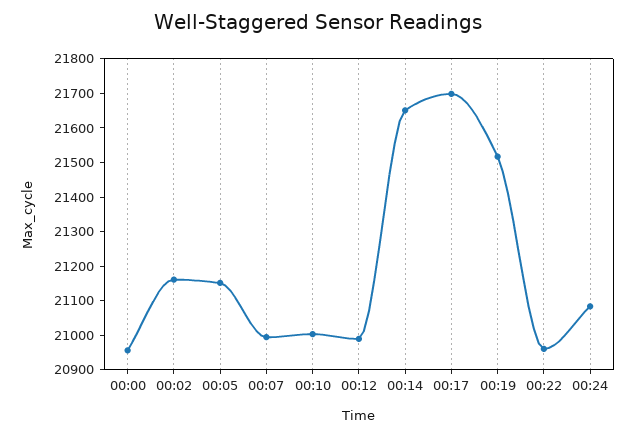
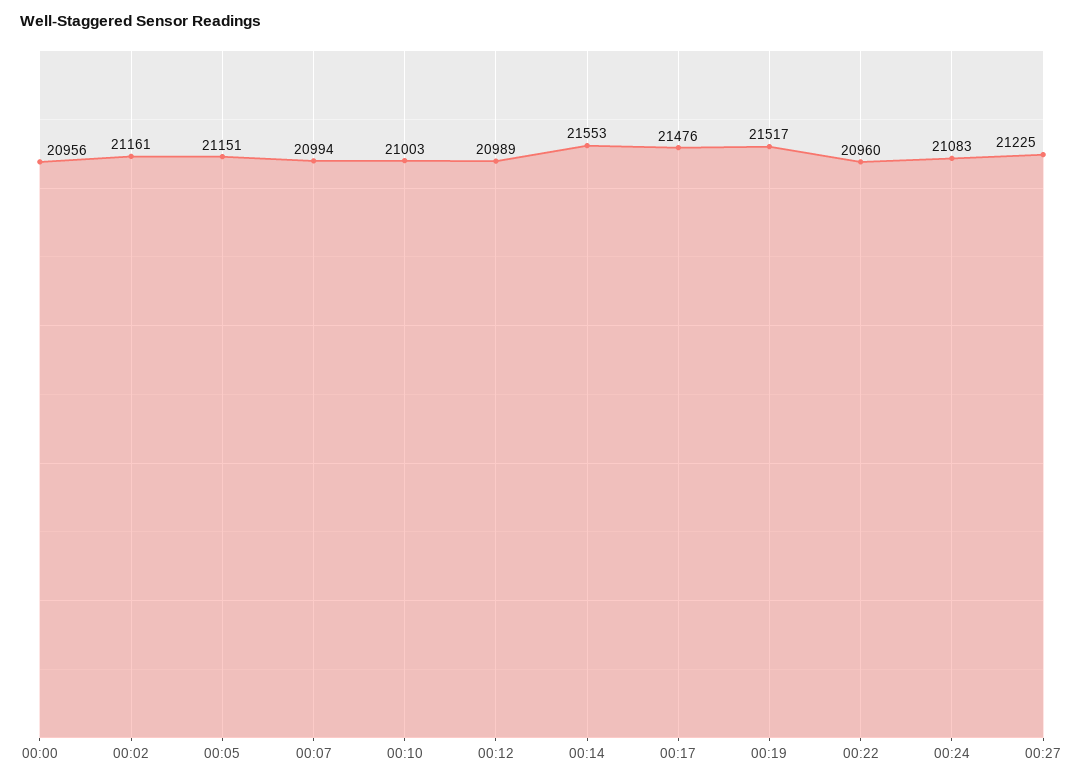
00:14: 21650 -> 21553
00:17: 21700 -> 21476
00:27: none -> 21225

